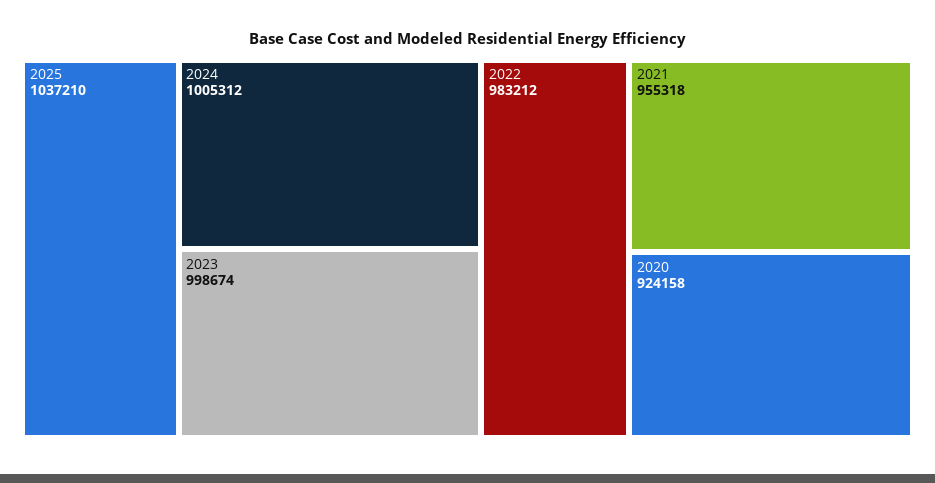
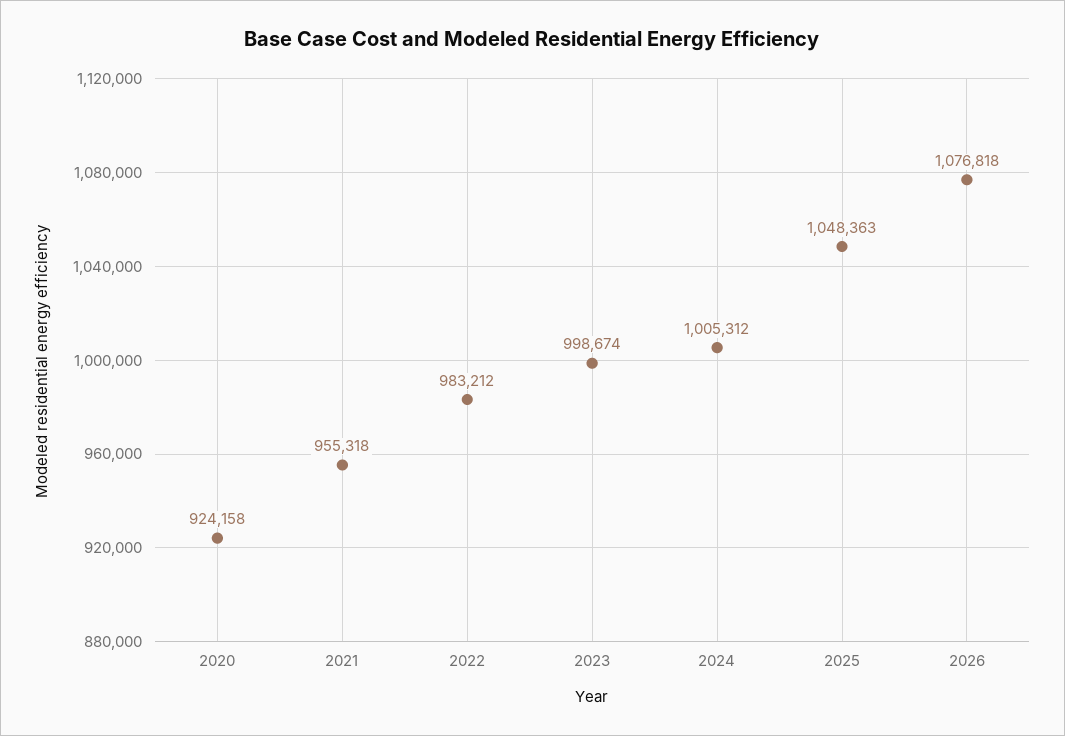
2025: 1037210 -> 1048363
2026: none -> 1076818

